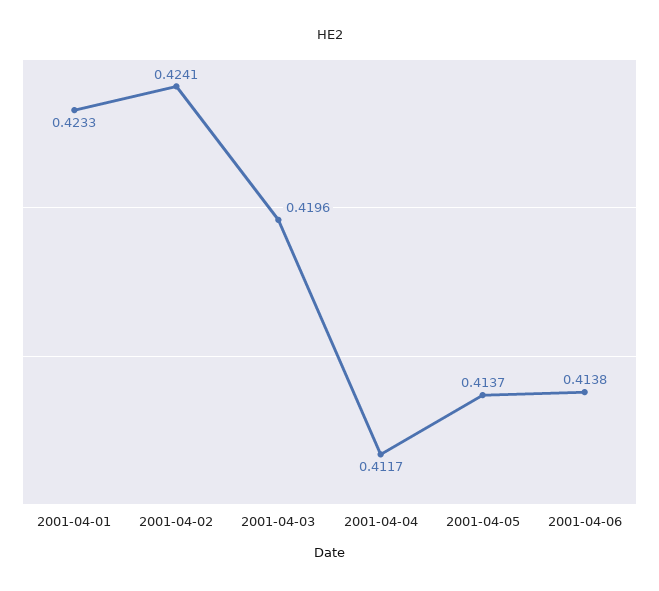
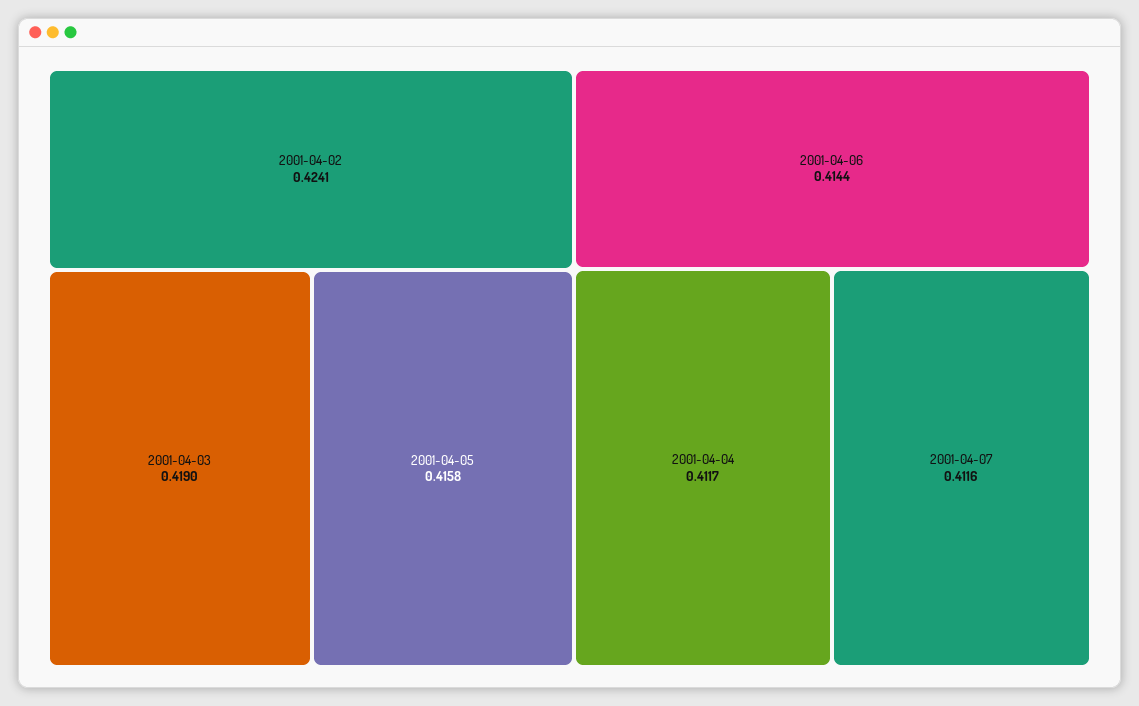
2001-04-01: 0.4233 -> none
2001-04-03: 0.4196 -> 0.419
2001-04-05: 0.4137 -> 0.4158
2001-04-06: 0.4138 -> 0.4144
2001-04-07: none -> 0.4116

